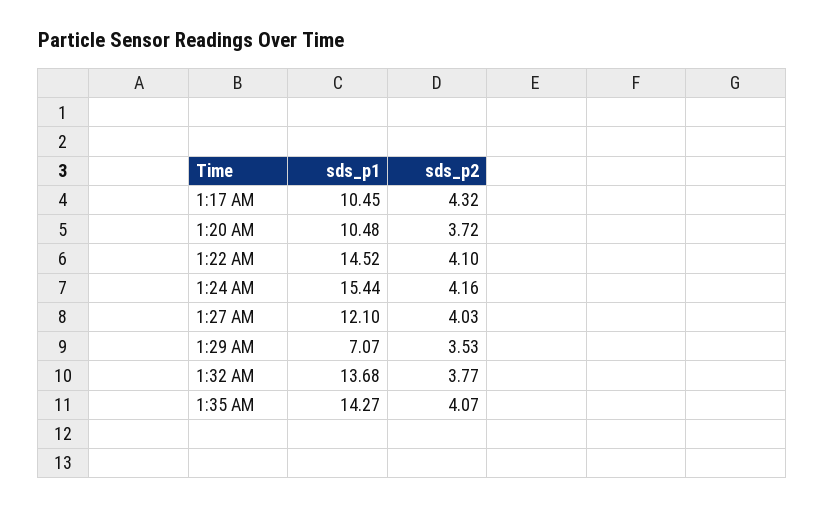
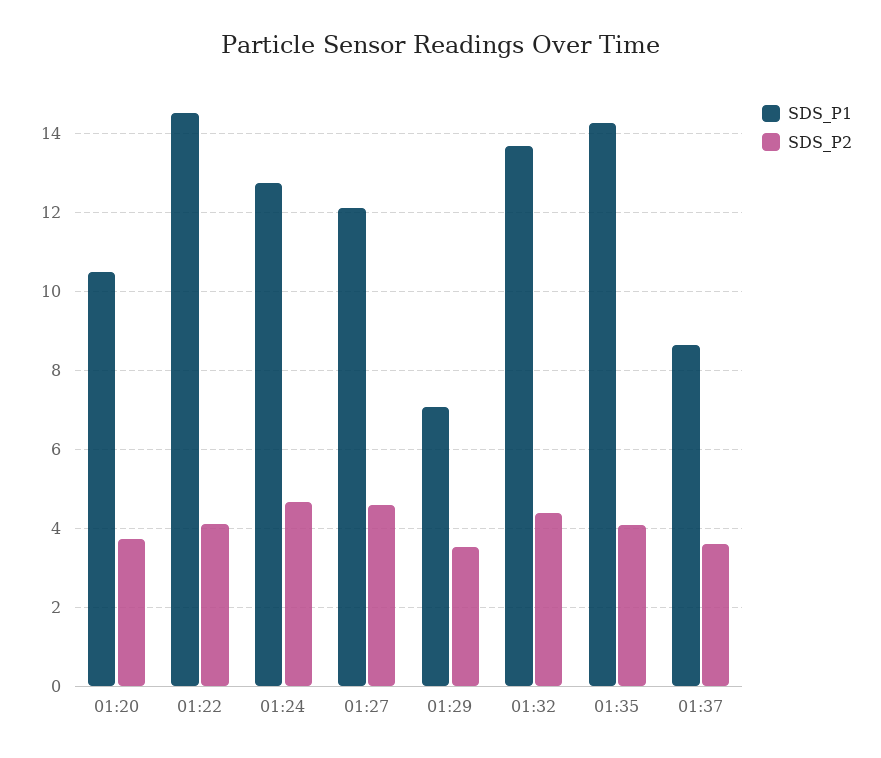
sds_p1, 1:17 AM: 10.45 -> none
sds_p2, 1:17 AM: 4.32 -> none
sds_p1, 1:24 AM: 15.44 -> 12.8
sds_p2, 1:24 AM: 4.16 -> 4.6
sds_p2, 1:27 AM: 4.03 -> 4.6
sds_p2, 1:32 AM: 3.77 -> 4.4
sds_p1, 01:37: none -> 8.6
sds_p2, 01:37: none -> 3.6

